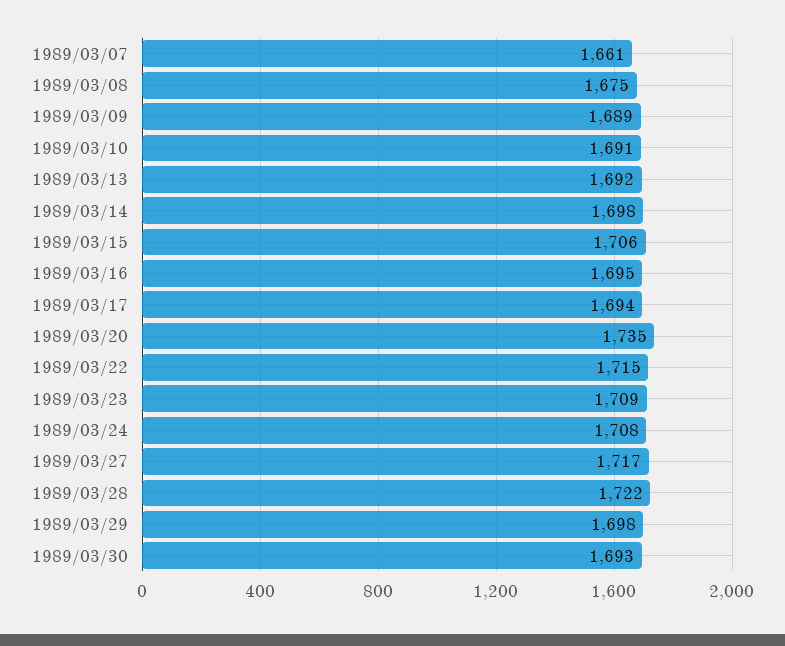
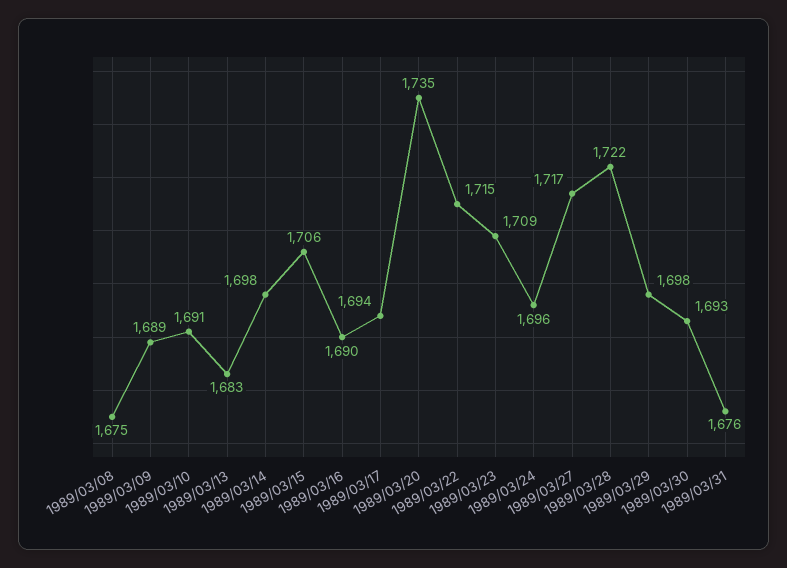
1989/03/07: 1661 -> none
1989/03/13: 1692 -> 1683
1989/03/16: 1695 -> 1690
1989/03/24: 1708 -> 1696
1989/03/31: none -> 1676

